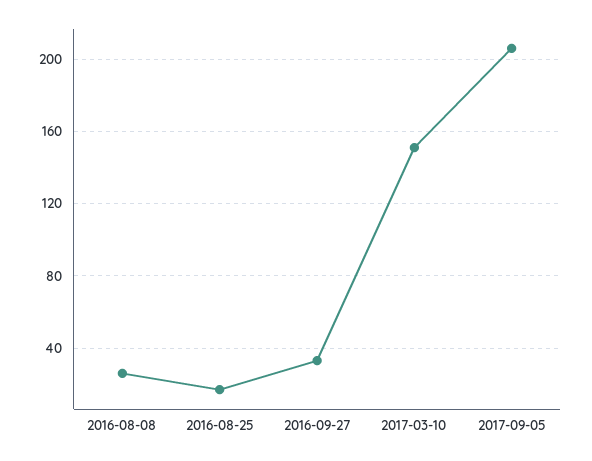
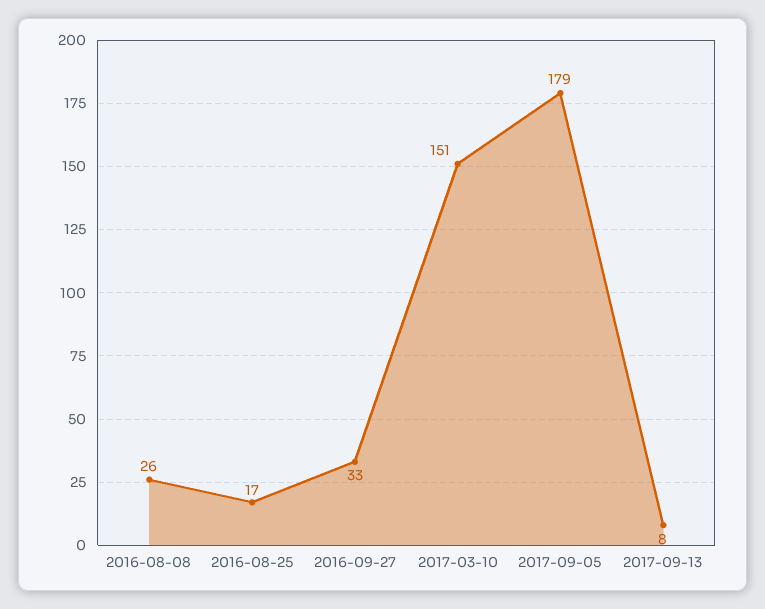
2017-09-05: 205 -> 179
2017-09-13: none -> 8

